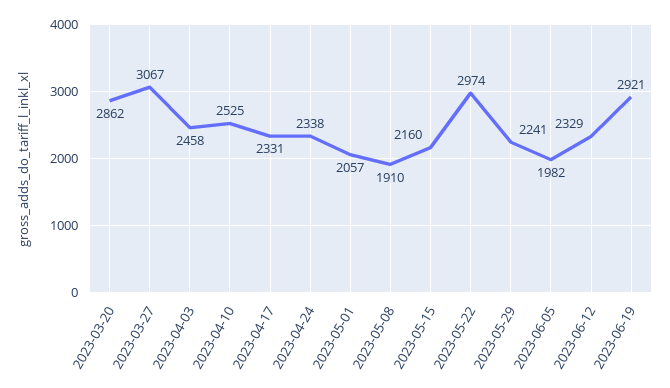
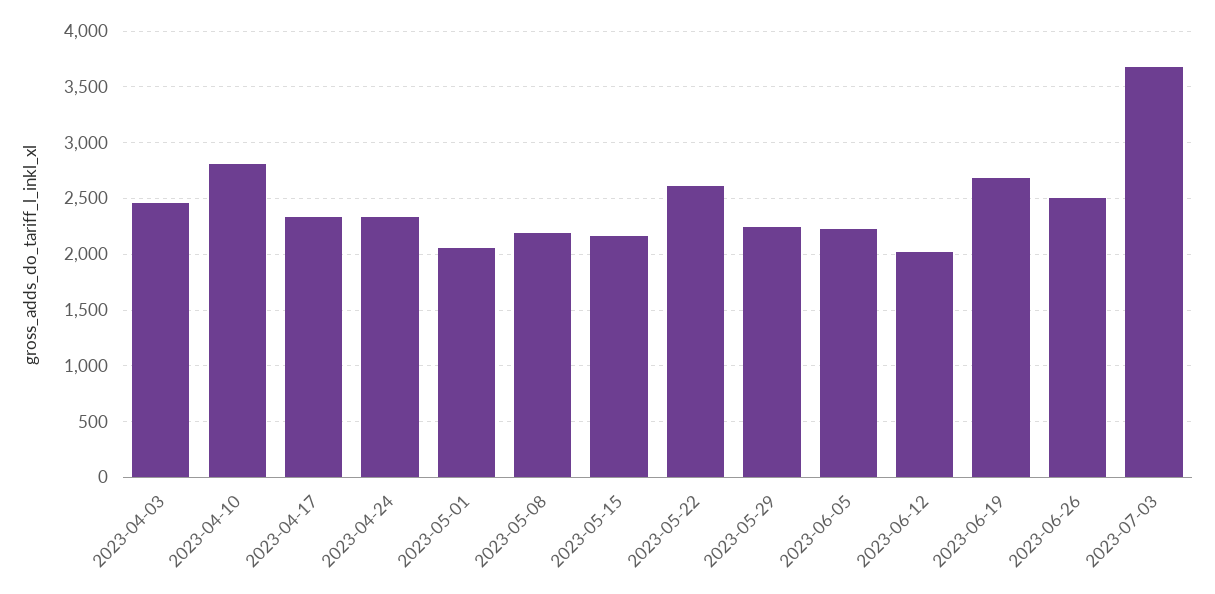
2023-03-20: 2862 -> none
2023-03-27: 3067 -> none
2023-04-10: 2525 -> 2800
2023-05-08: 1910 -> 2200
2023-05-22: 2974 -> 2600
2023-06-05: 1982 -> 2200
2023-06-12: 2329 -> 2000
2023-06-19: 2921 -> 2700
2023-06-26: none -> 2500
2023-07-03: none -> 3700

